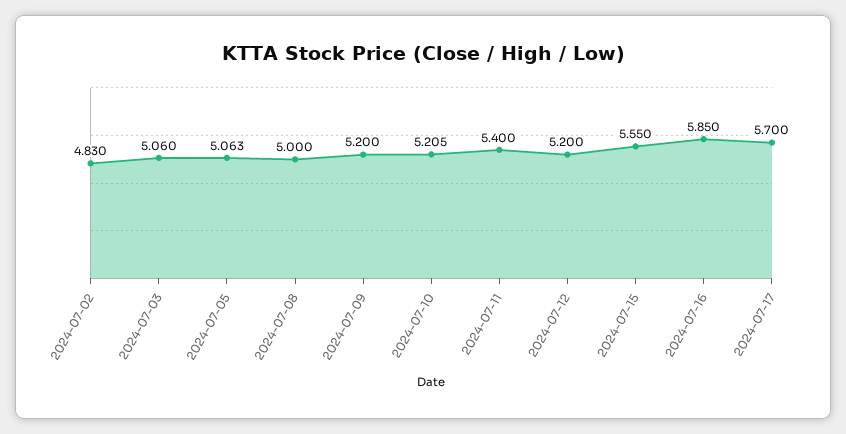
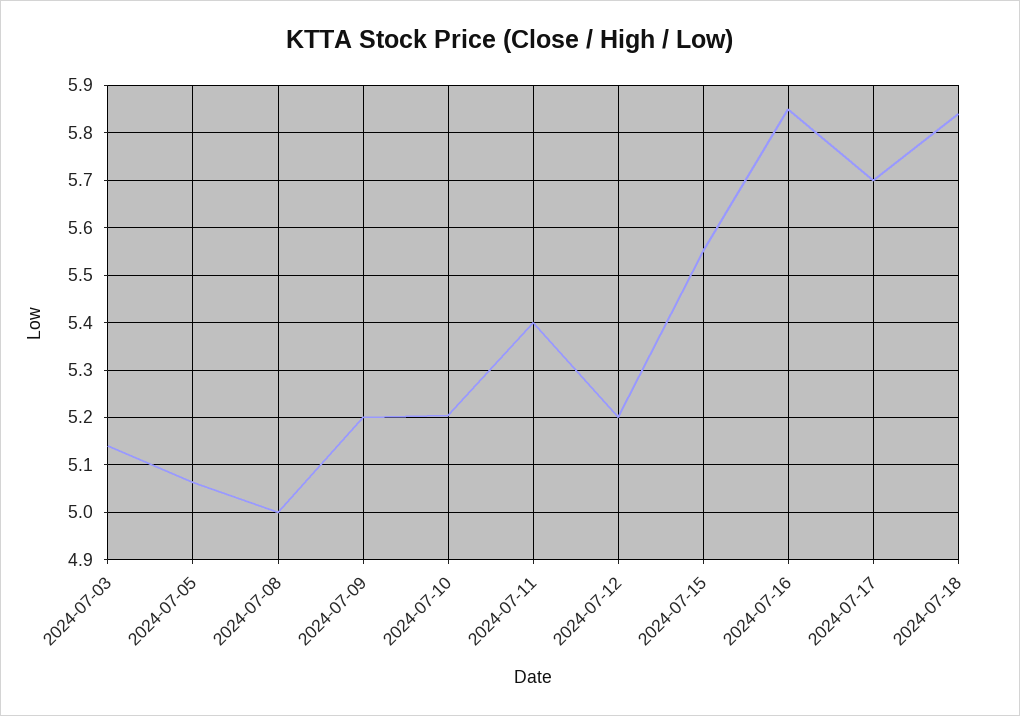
2024-07-02: 4.83 -> none
2024-07-03: 5.06 -> 5.14
2024-07-18: none -> 5.84

